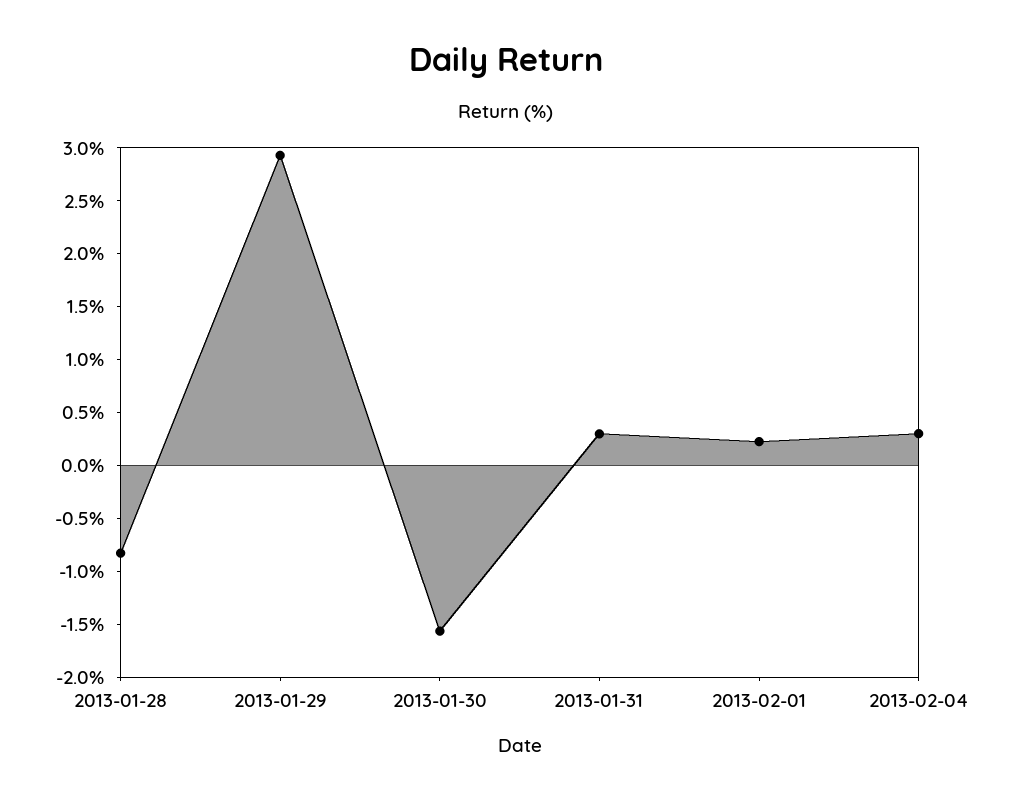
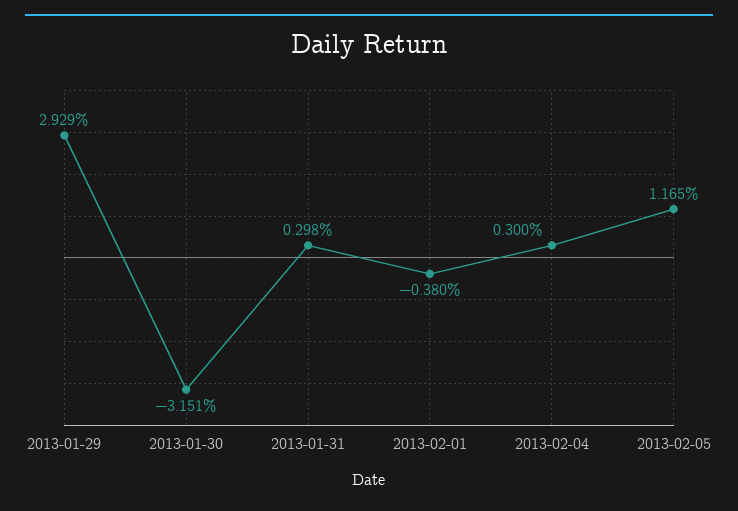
2013-01-28: -0.8 -> none
2013-01-30: -1.6 -> -3.151
2013-02-01: 0.2 -> -0.38
2013-02-05: none -> 1.165

